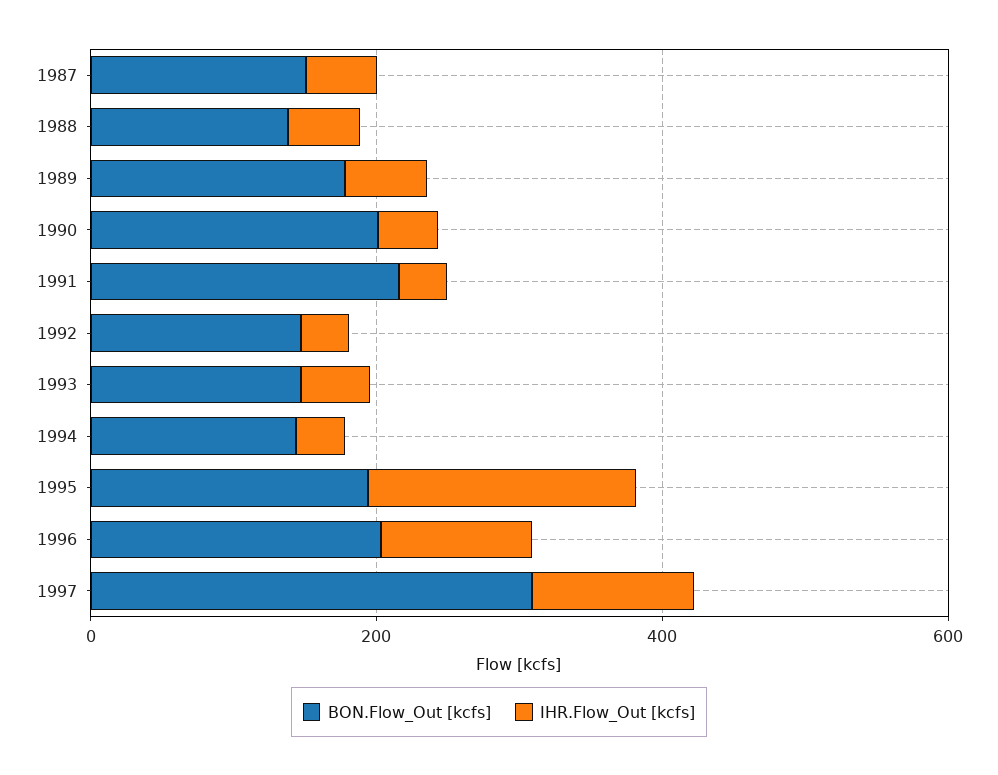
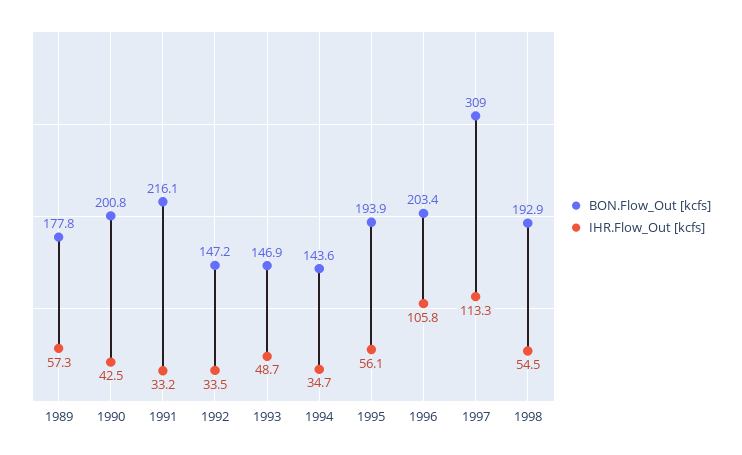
BON.Flow_Out [kcfs], 1987: 150 -> none
IHR.Flow_Out [kcfs], 1987: 50 -> none
BON.Flow_Out [kcfs], 1988: 150 -> none
IHR.Flow_Out [kcfs], 1988: 50 -> none
IHR.Flow_Out [kcfs], 1995: 200 -> 56.1
BON.Flow_Out [kcfs], 1998: none -> 192.9
IHR.Flow_Out [kcfs], 1998: none -> 54.5

